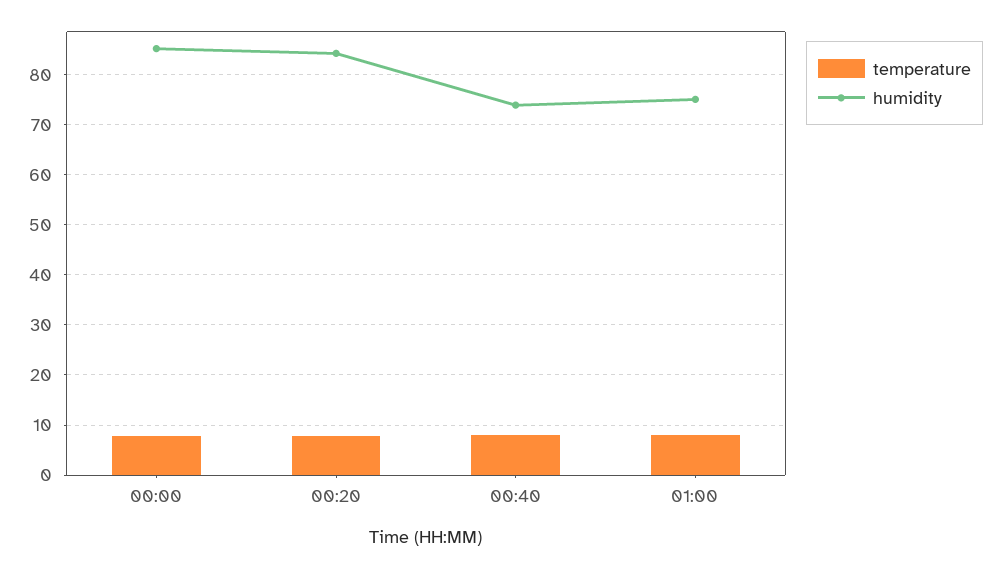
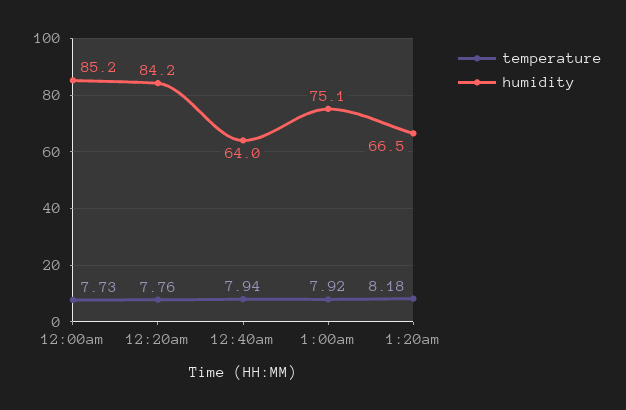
humidity, 00:40: 74 -> 64
temperature, 1:20am: none -> 8.18
humidity, 1:20am: none -> 66.5

